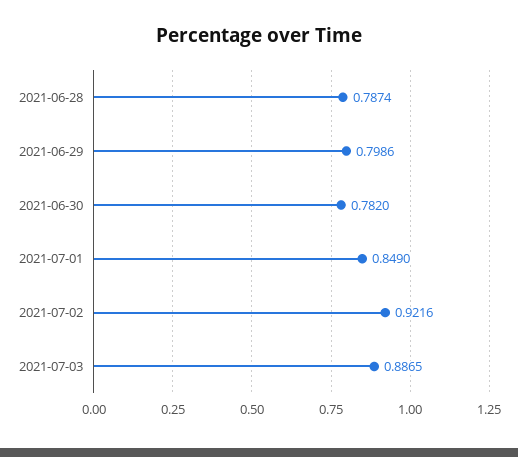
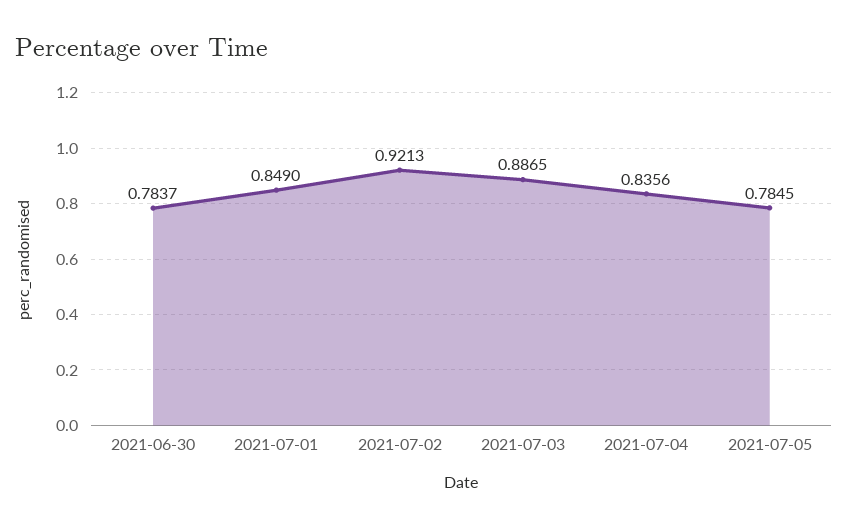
2021-06-28: 0.7874 -> none
2021-06-29: 0.7986 -> none
2021-06-30: 0.782 -> 0.7837
2021-07-02: 0.9216 -> 0.9213
2021-07-04: none -> 0.8356
2021-07-05: none -> 0.7845

